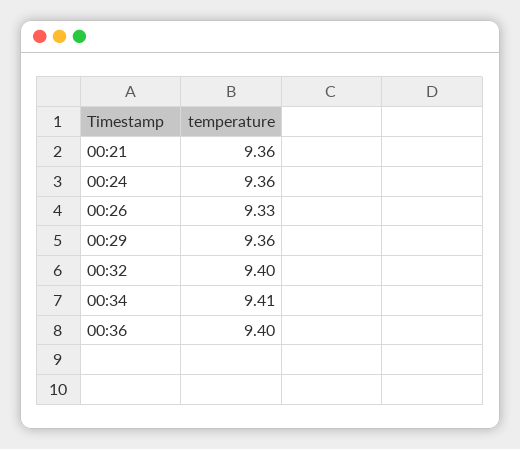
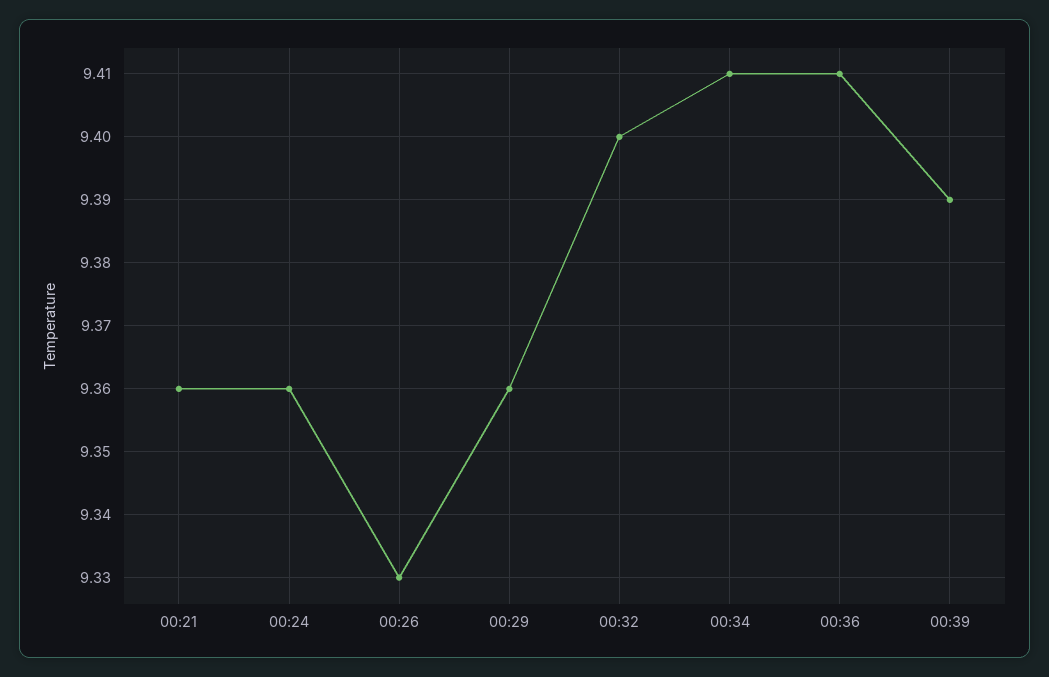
00:36: 9.4 -> 9.41
00:39: none -> 9.39

